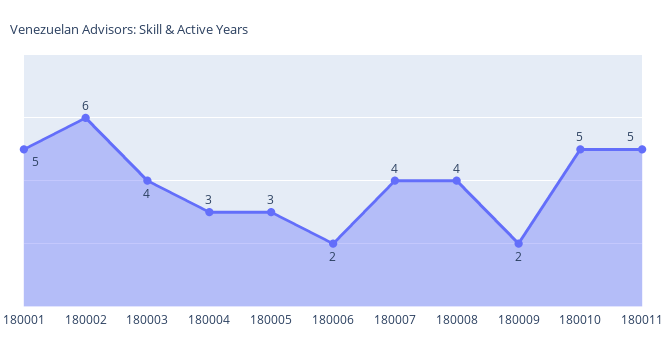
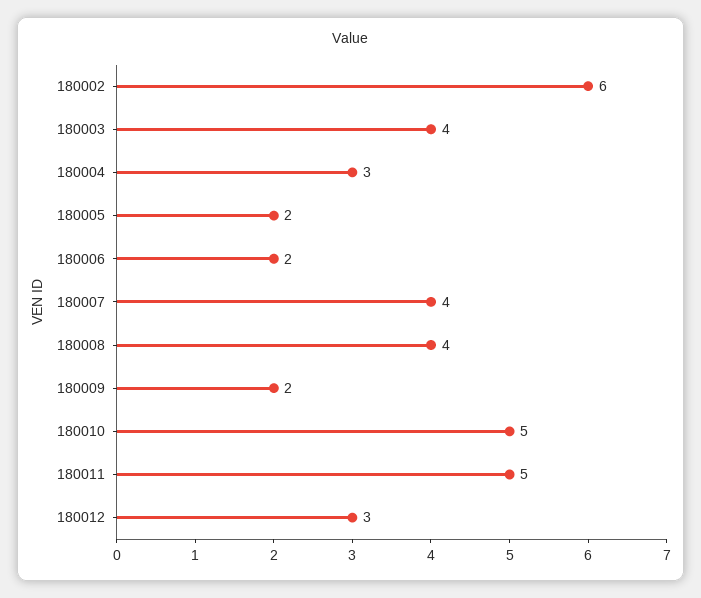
180001: 5 -> none
180005: 3 -> 2
180012: none -> 3

